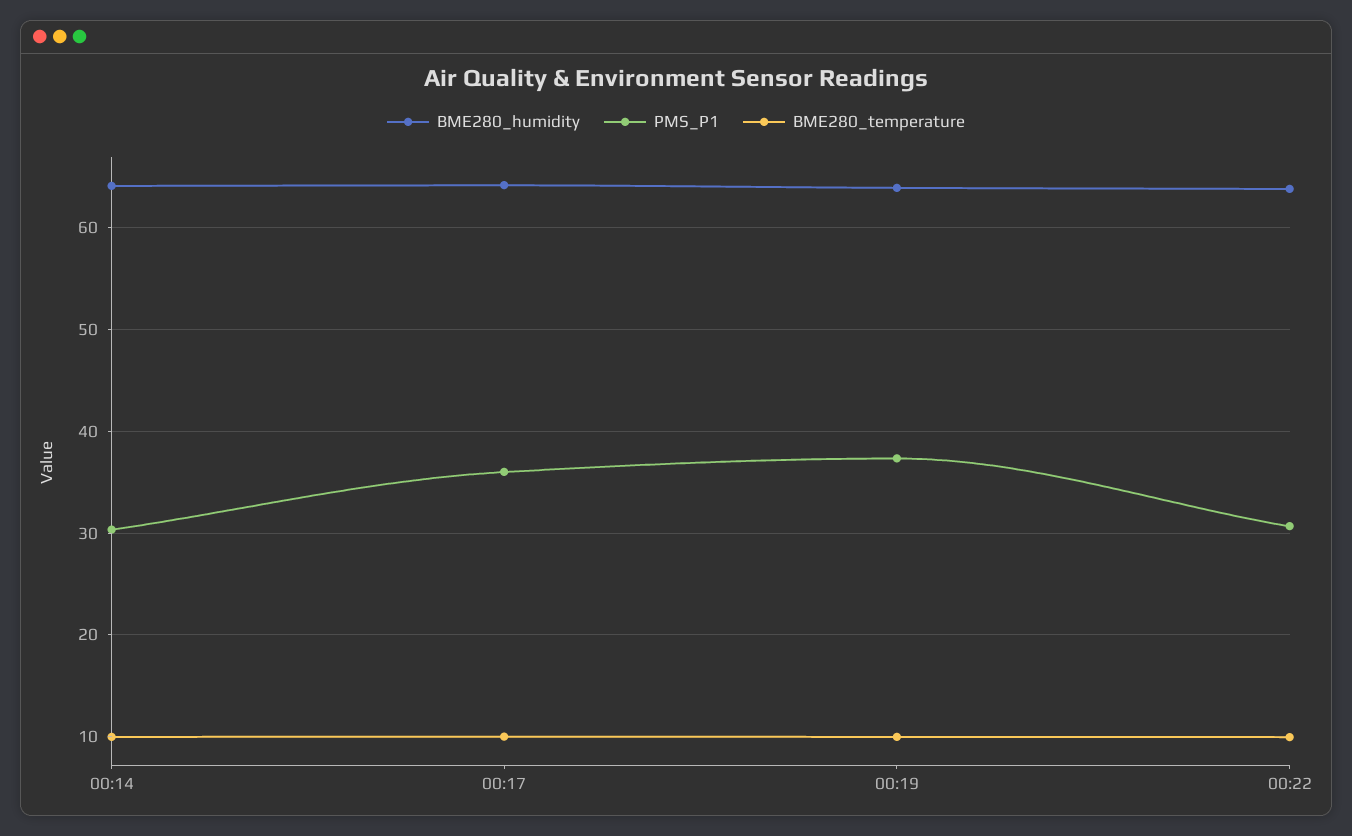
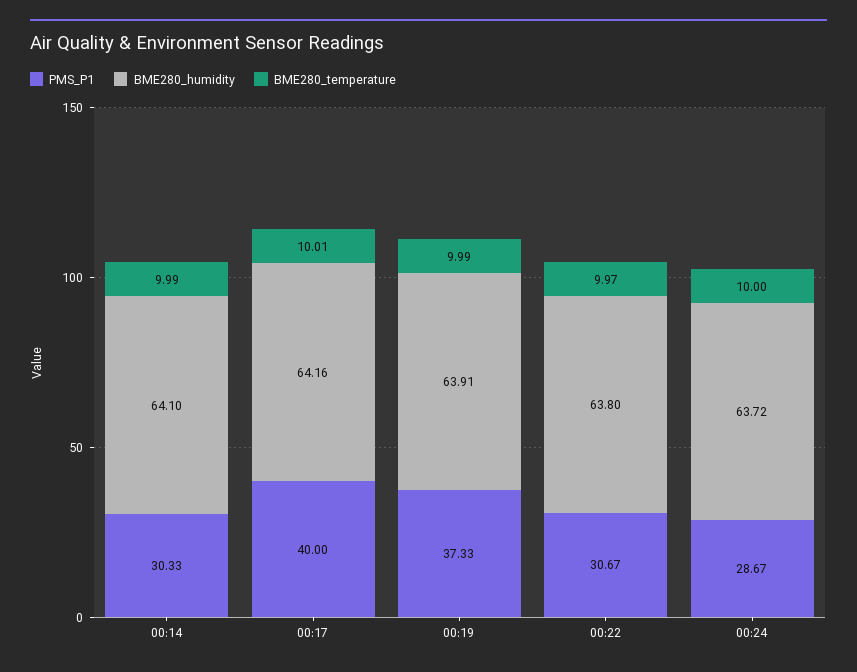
PMS_P1, 00:17: 36 -> 40
PMS_P1, 00:24: none -> 28.67
BME280_humidity, 00:24: none -> 63.72
BME280_temperature, 00:24: none -> 10

